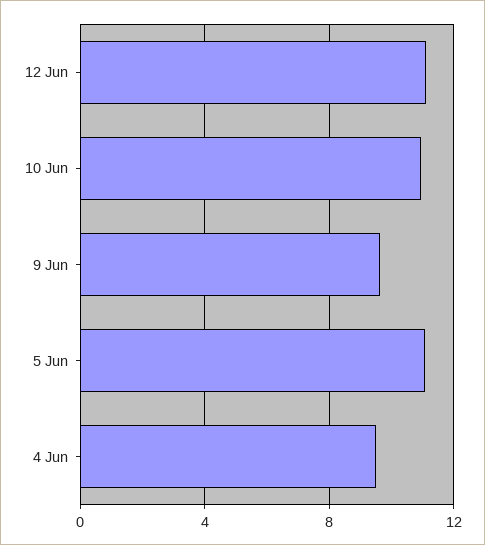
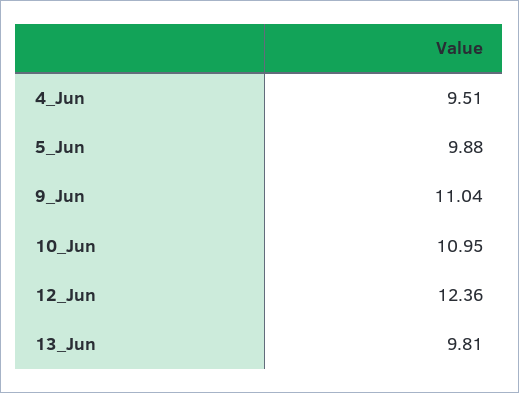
12 Jun: 11 -> 12.36
9 Jun: 9.5 -> 11.04
5 Jun: 11 -> 9.88
13_Jun: none -> 9.81

